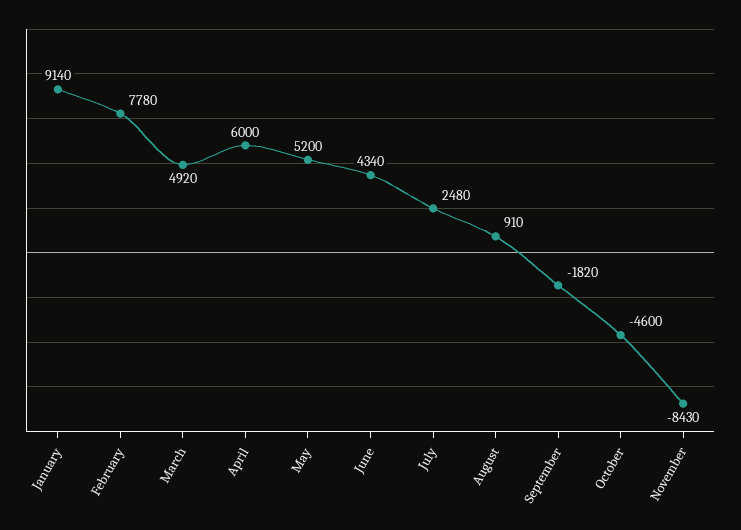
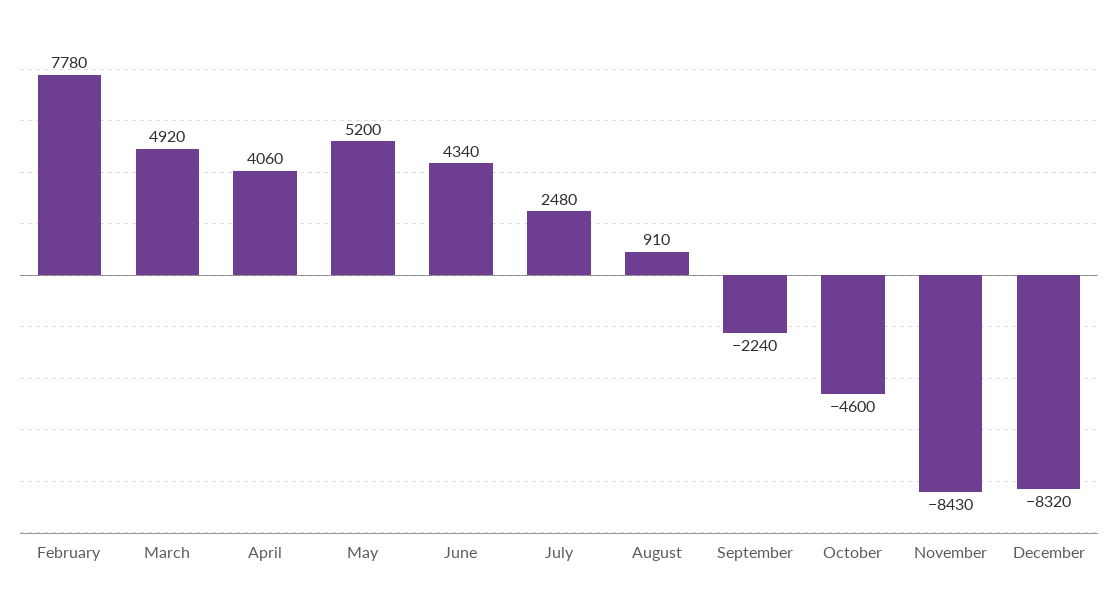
January: 9140 -> none
April: 6000 -> 4060
September: -1820 -> -2240
December: none -> -8320

